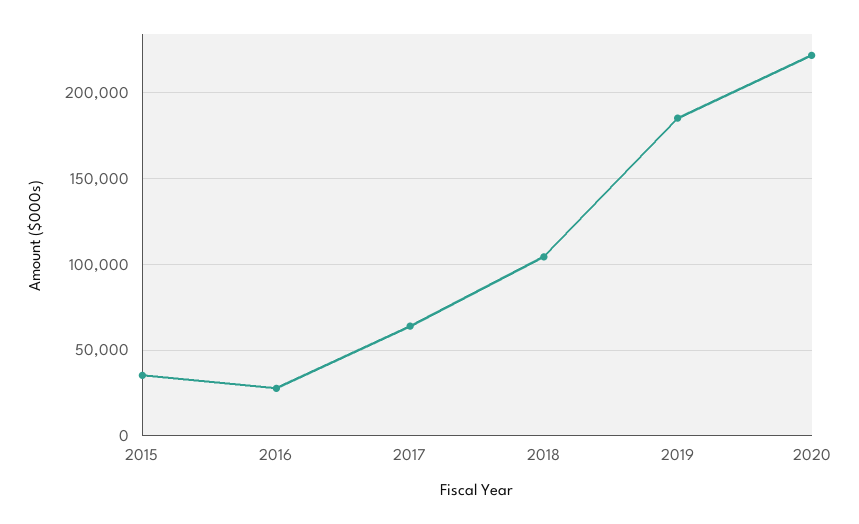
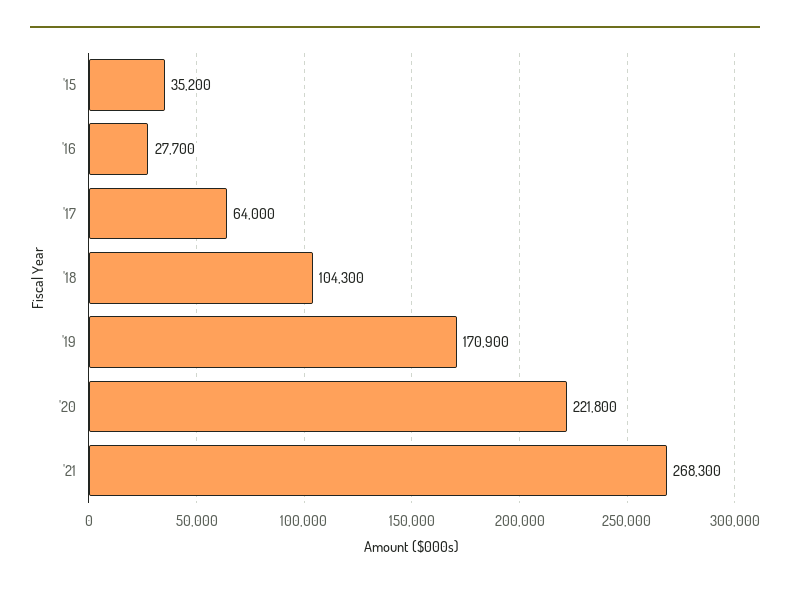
2019: 185000 -> 170900
'21: none -> 268300

